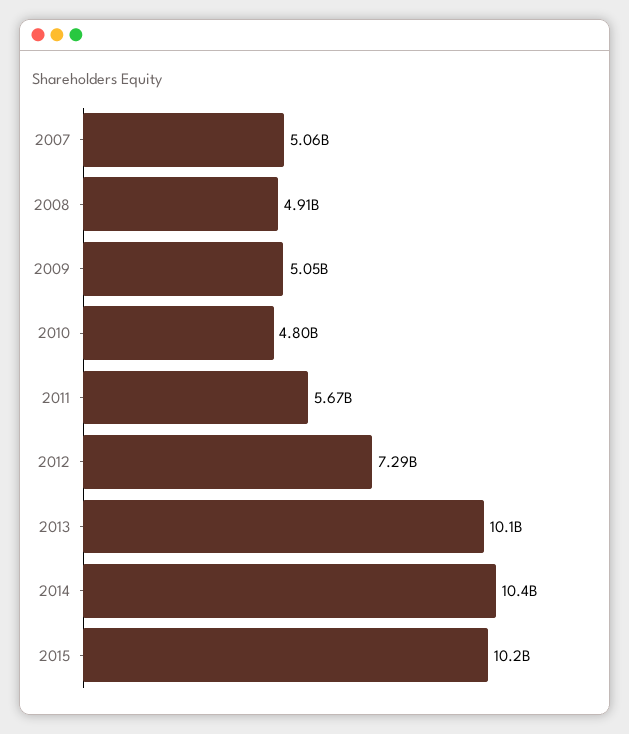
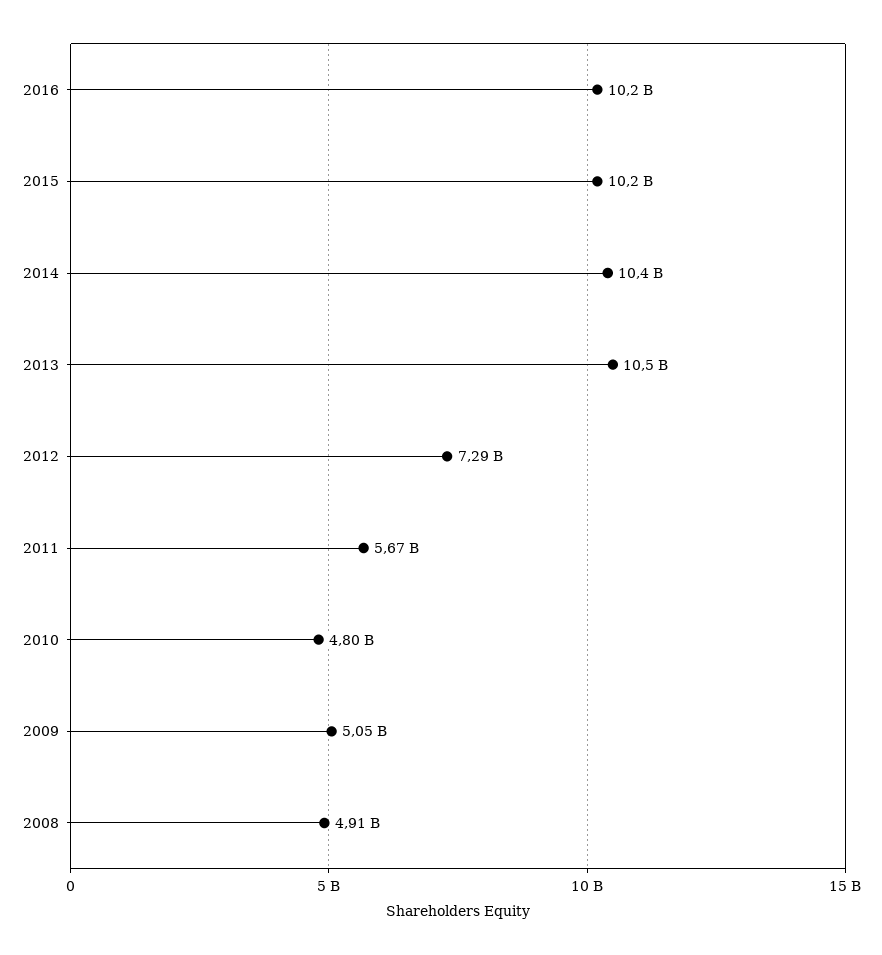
2007: 5060000000 -> none
2013: 10100000000 -> 10500000000
2016: none -> 10200000000

